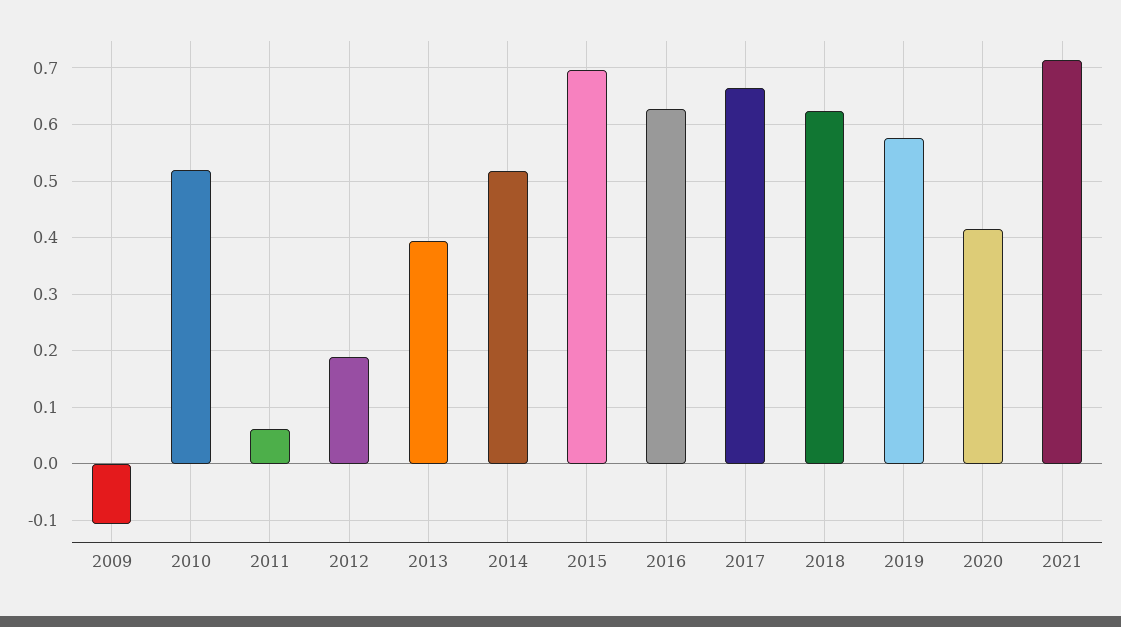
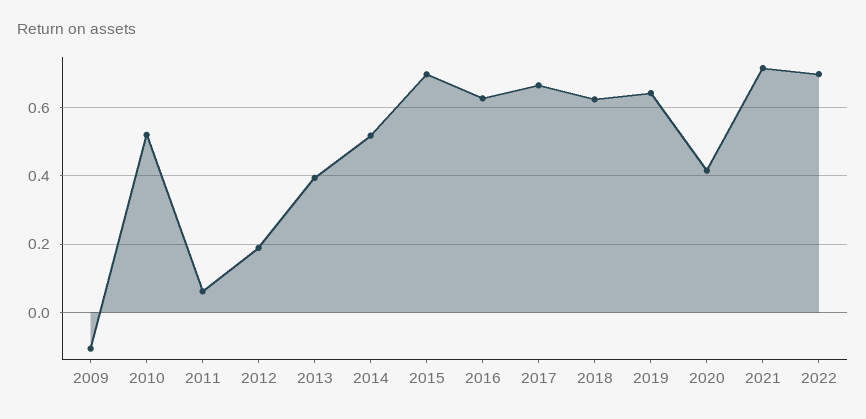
2019: 0.58 -> 0.64
2022: none -> 0.7

